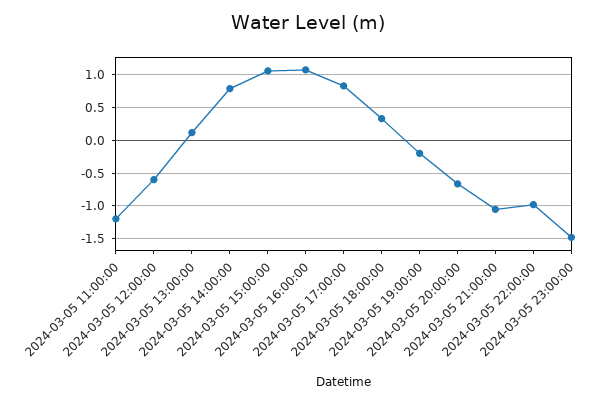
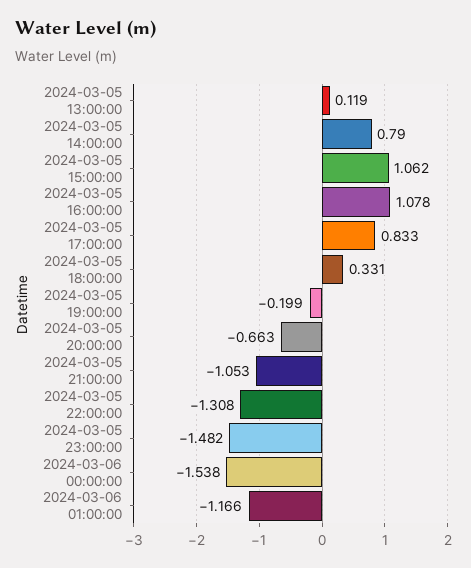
2024-03-05 11:00:00: -1.2 -> none
2024-03-05 12:00:00: -0.6 -> none
2024-03-05 22:00:00: -1 -> -1.308
2024-03-06 00:00:00: none -> -1.538
2024-03-06 01:00:00: none -> -1.166

